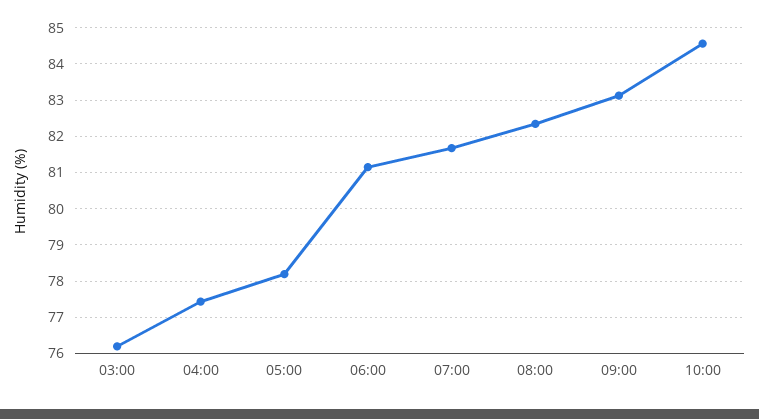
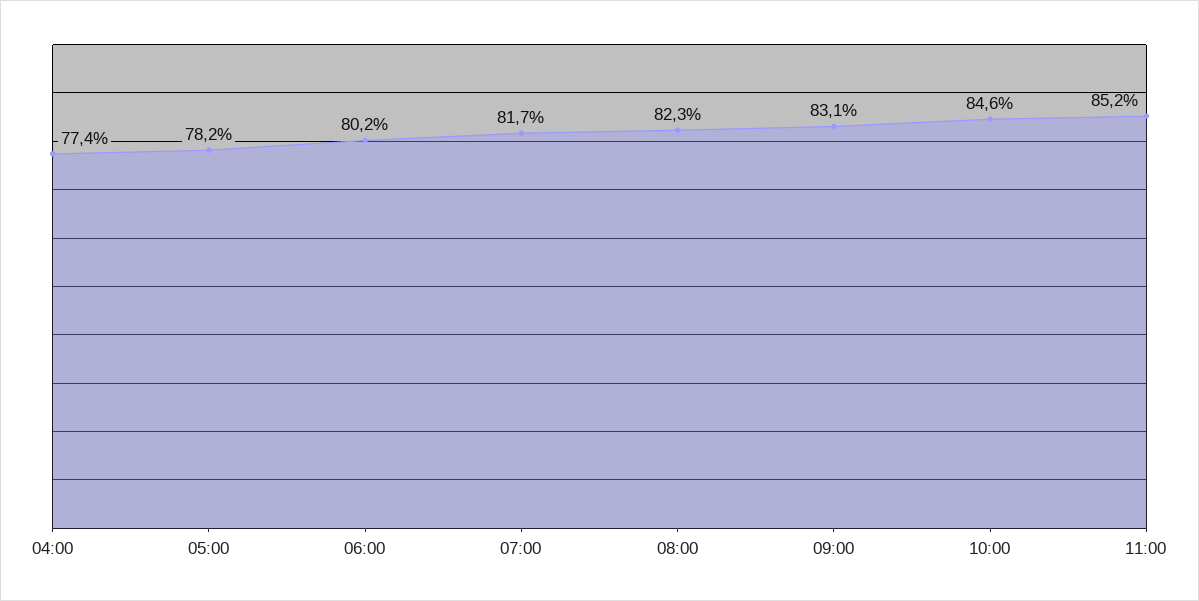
03:00: 76.2 -> none
06:00: 81.2 -> 80.2
11:00: none -> 85.2

